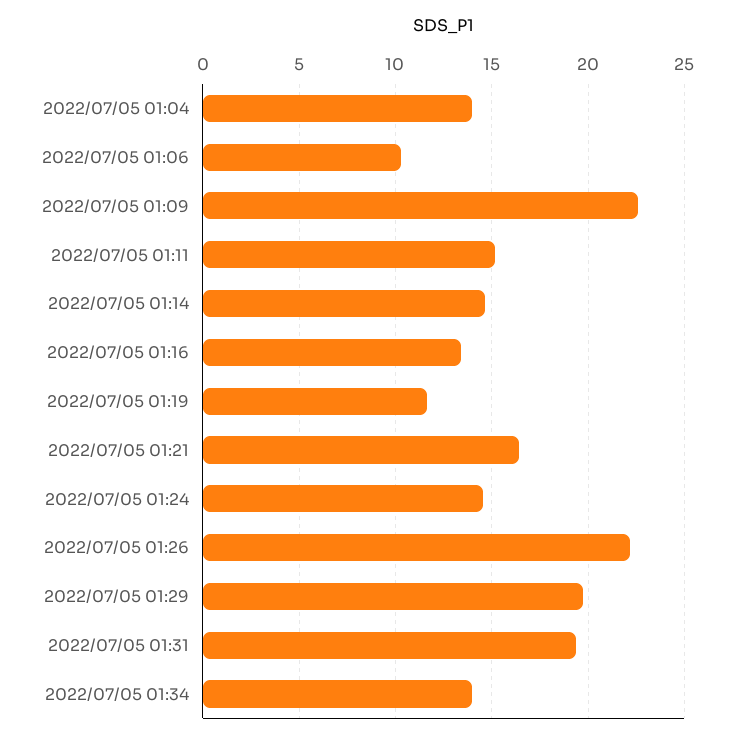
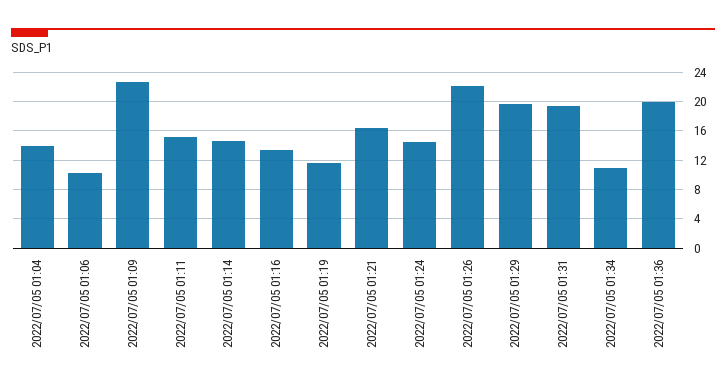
2022/07/05 01:34: 14 -> 11
2022/07/05 01:36: none -> 20

